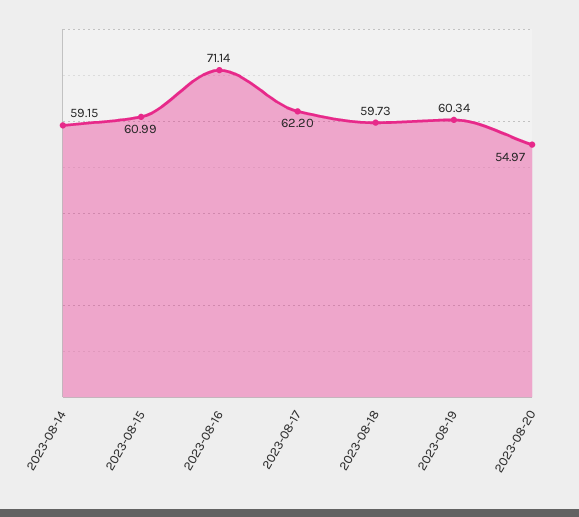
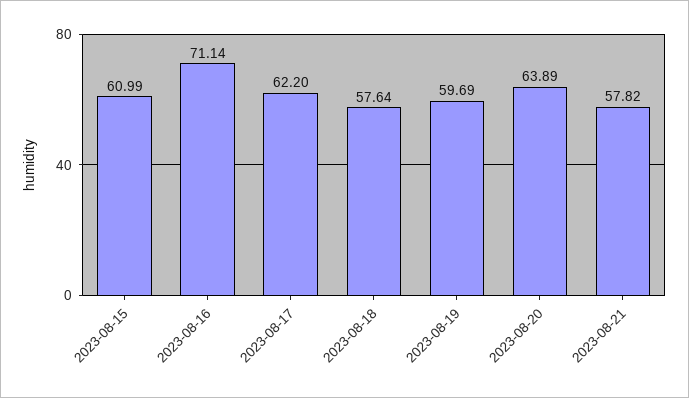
2023-08-14: 59.15 -> none
2023-08-18: 59.73 -> 57.64
2023-08-19: 60.34 -> 59.69
2023-08-20: 54.97 -> 63.89
2023-08-21: none -> 57.82

